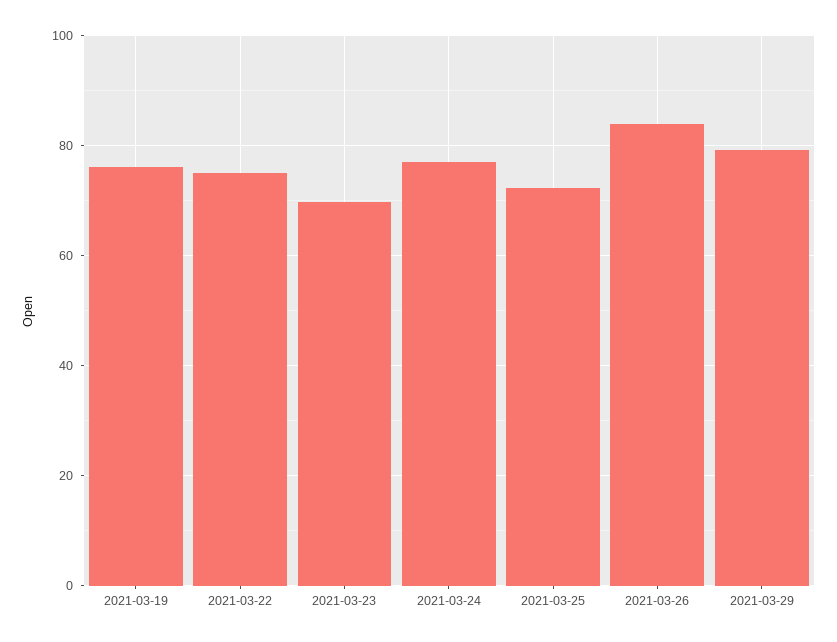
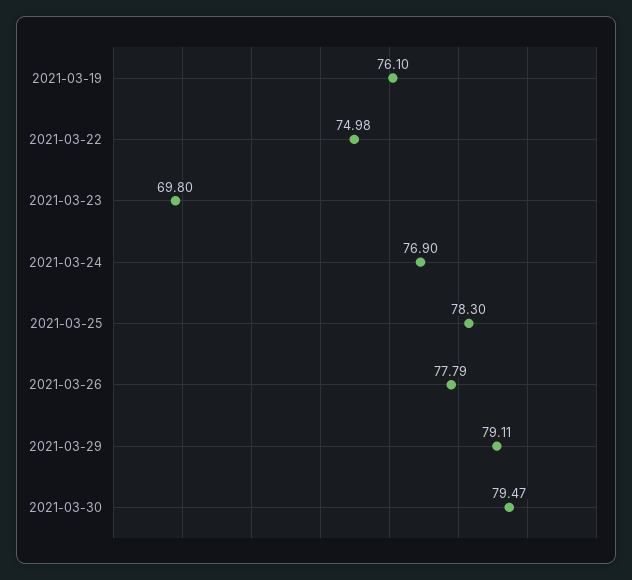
2021-03-25: 72 -> 78.3
2021-03-26: 84 -> 77.79
2021-03-30: none -> 79.47

